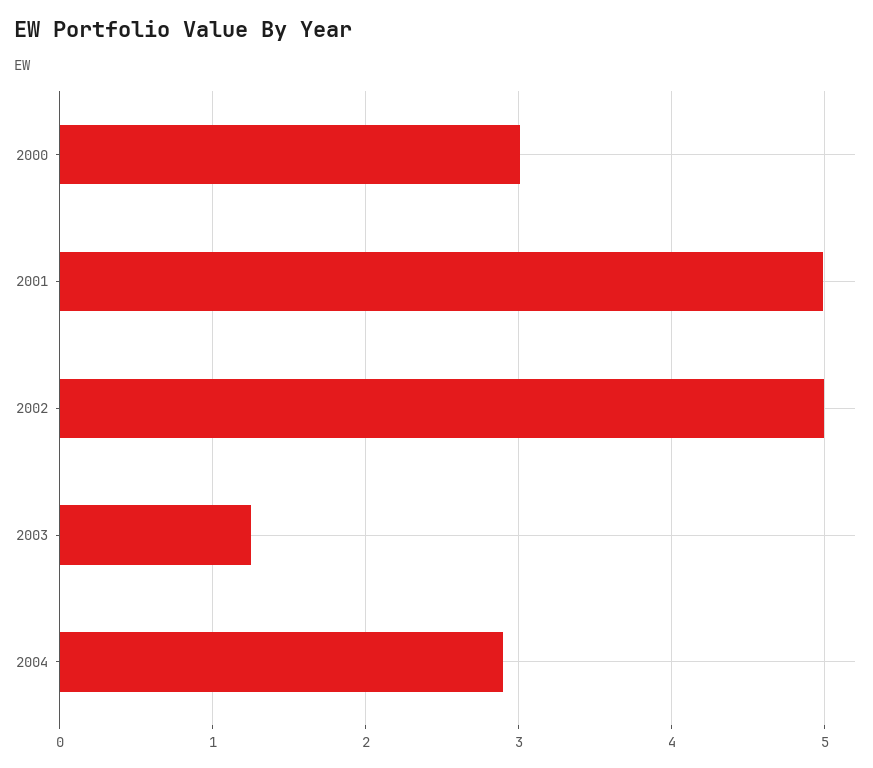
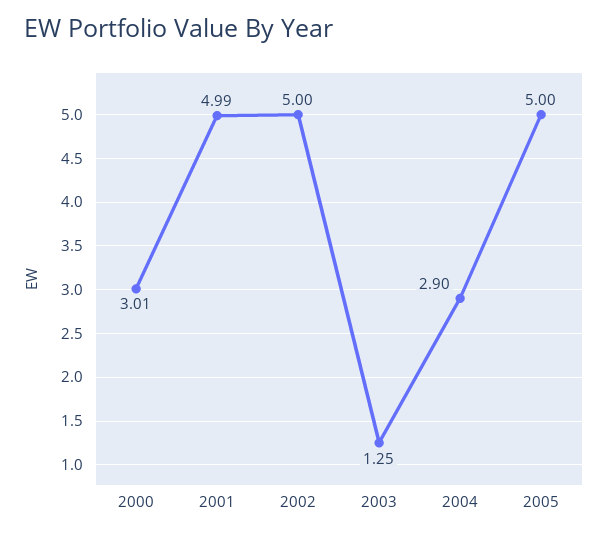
2005: none -> 5

